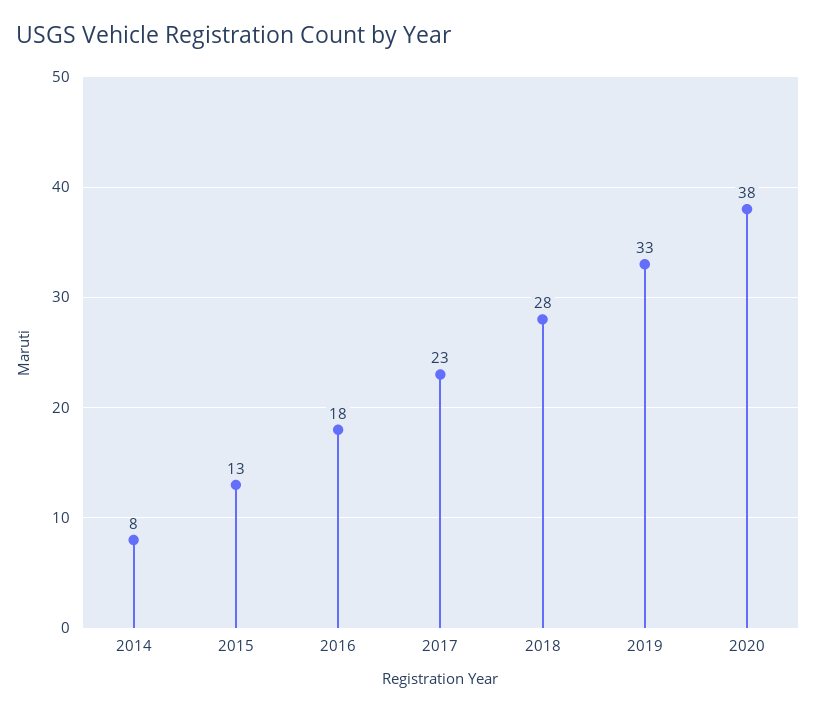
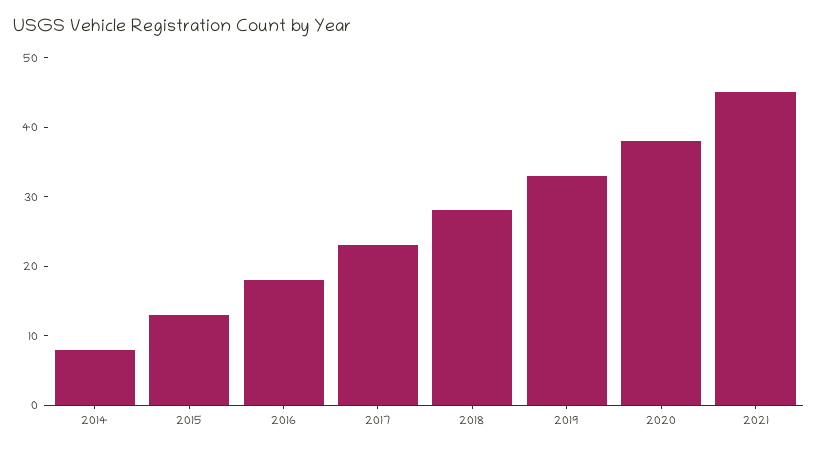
2021: none -> 45

